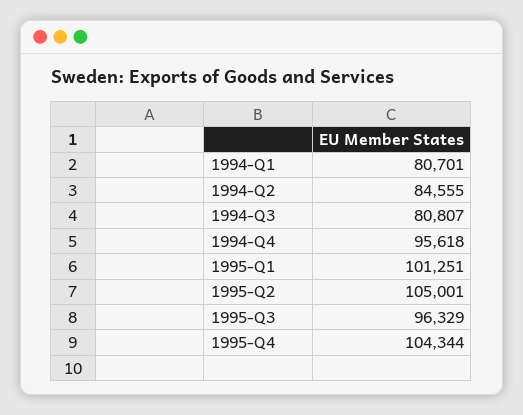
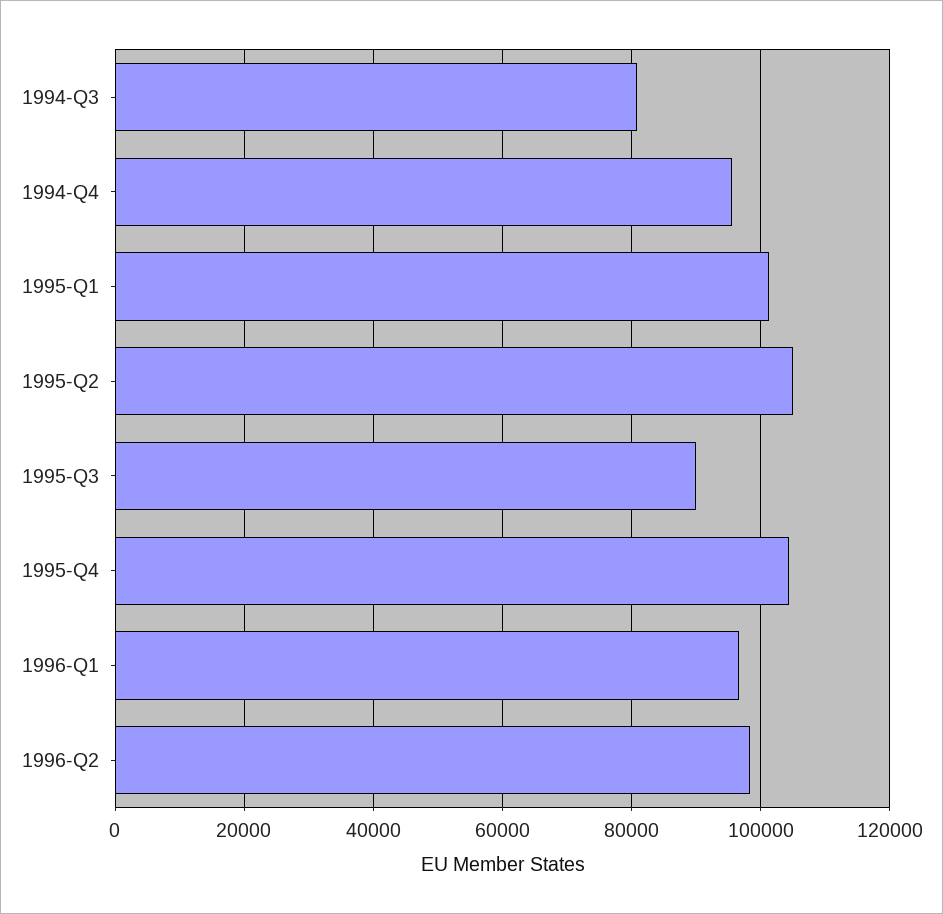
1994-Q1: 80701 -> none
1994-Q2: 84555 -> none
1995-Q3: 96329 -> 90000
1996-Q1: none -> 96000
1996-Q2: none -> 98000

